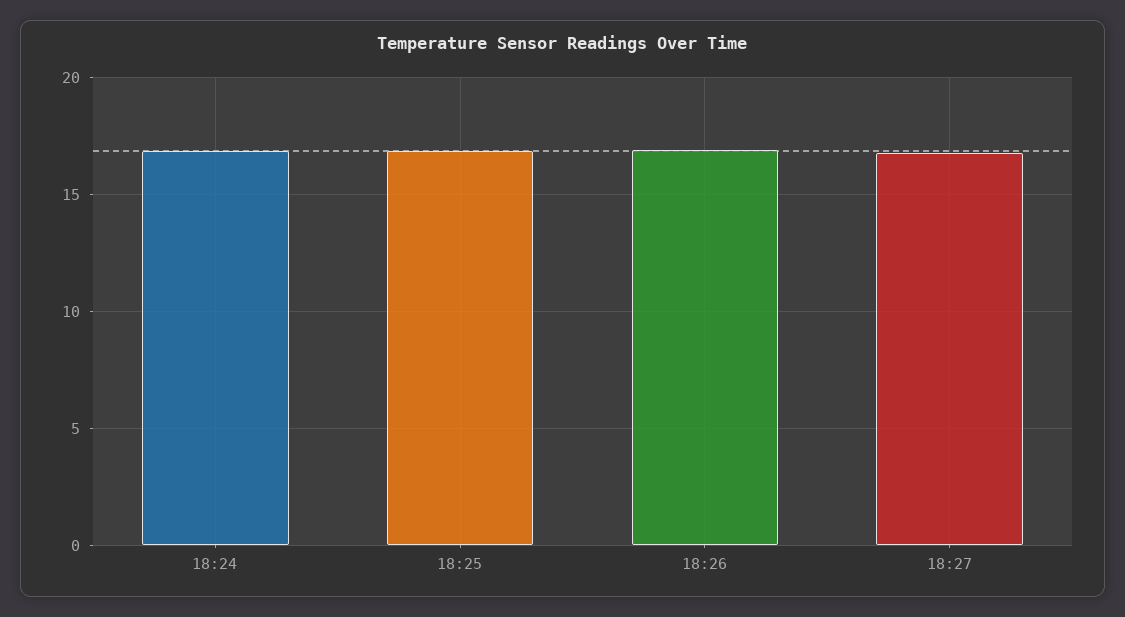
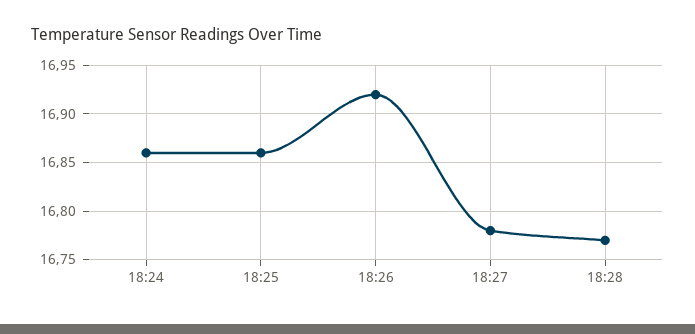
18:28: none -> 16.77

